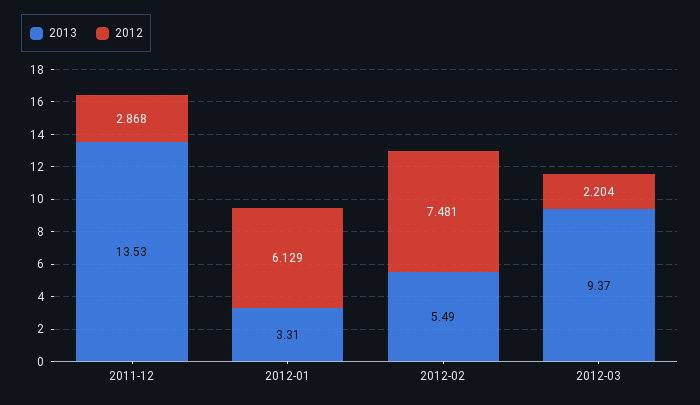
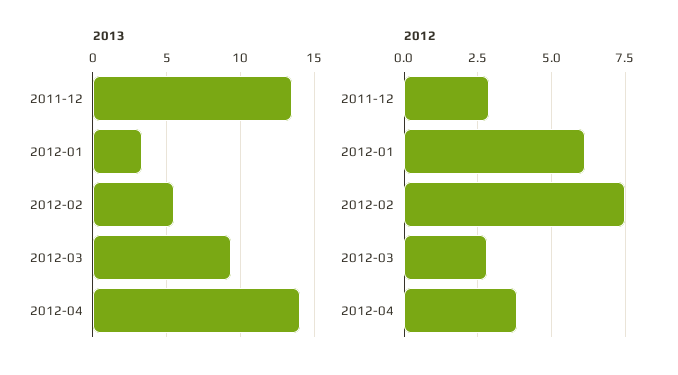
2012, 2012-03: 2.204 -> 2.75
2013, 2012-04: none -> 14
2012, 2012-04: none -> 3.75

